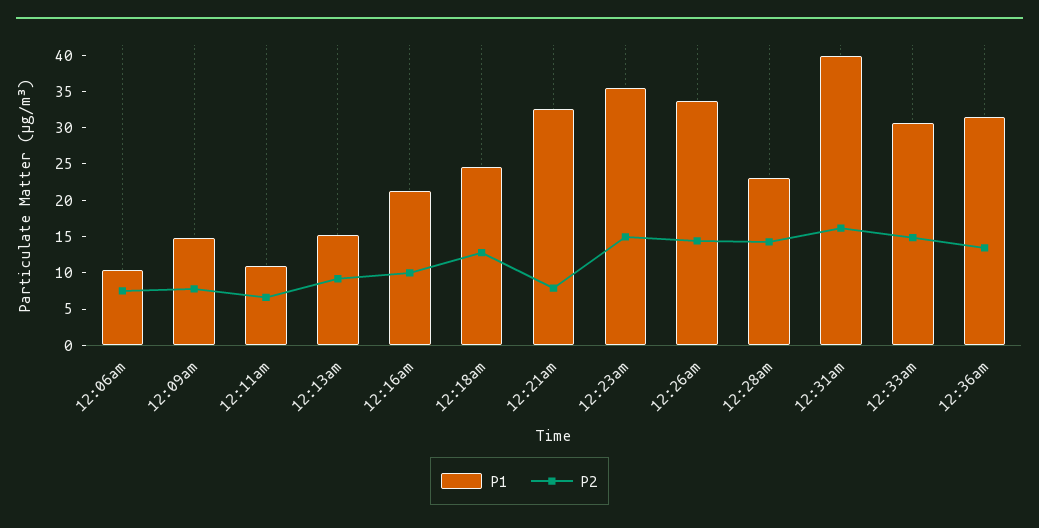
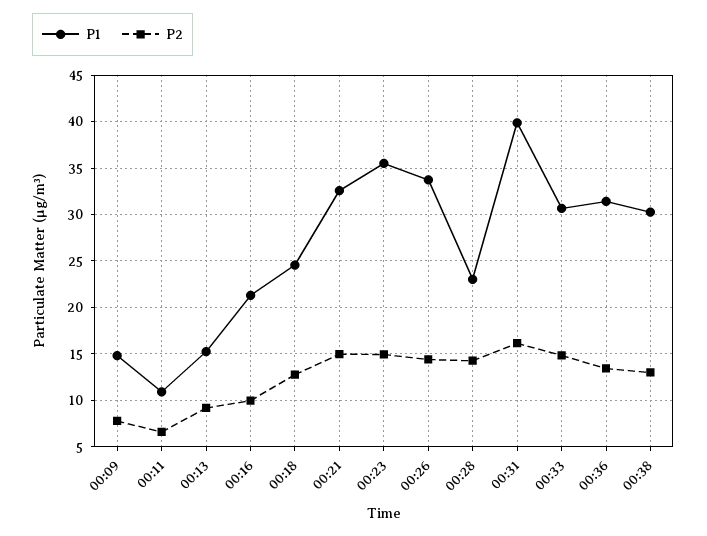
P1, 12:06am: 10 -> none
P2, 12:06am: 7.5 -> none
P2, 12:21am: 7.5 -> 15
P1, 00:38: none -> 30
P2, 00:38: none -> 13

